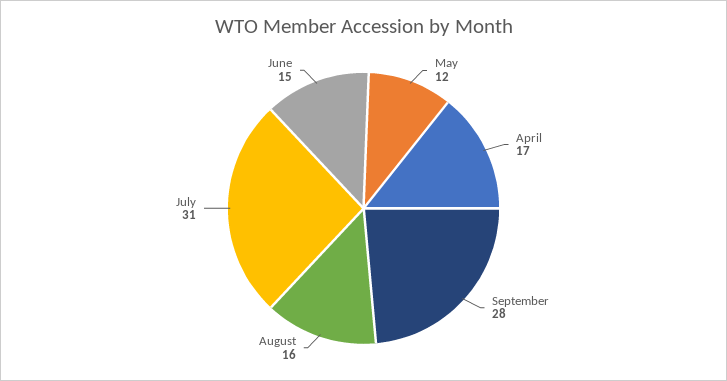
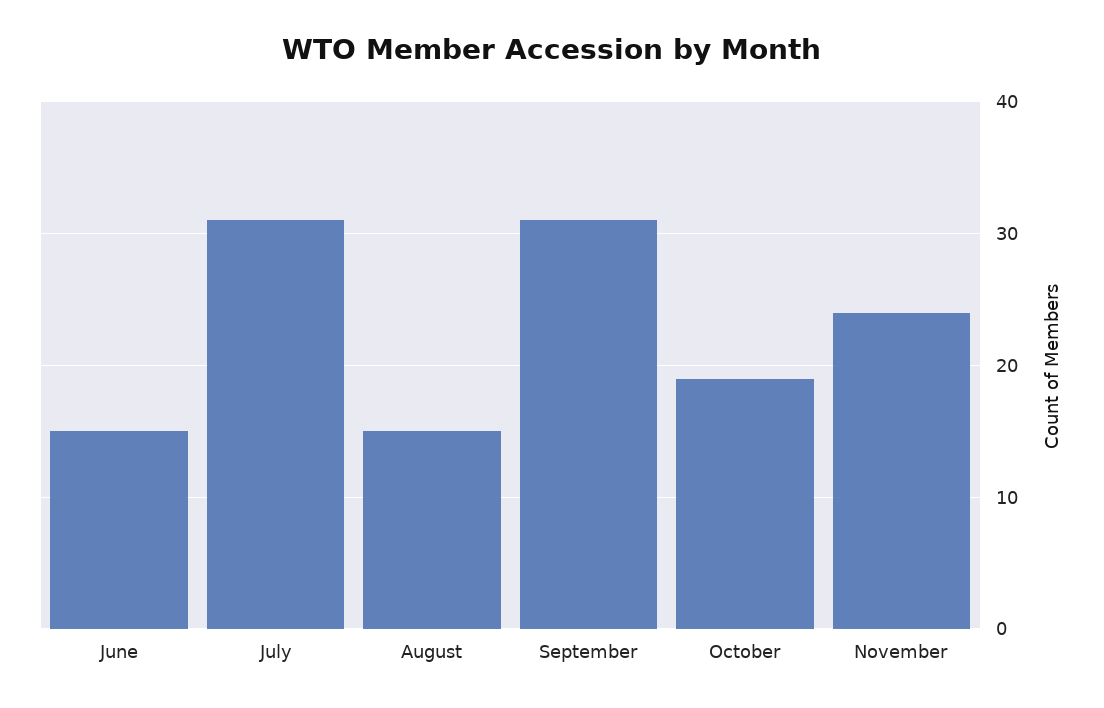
May: 12 -> none
April: 17 -> none
September: 28 -> 31
August: 16 -> 15
October: none -> 19
November: none -> 24

